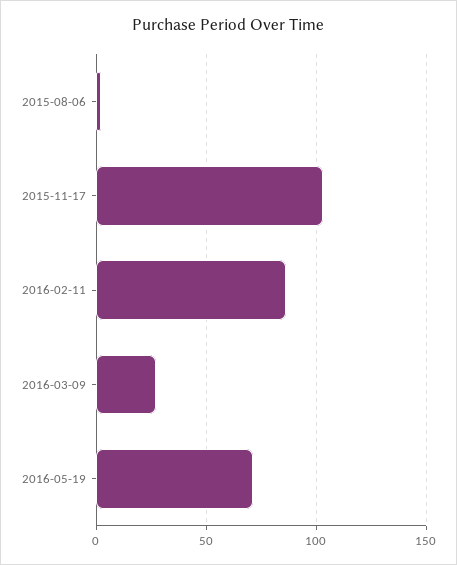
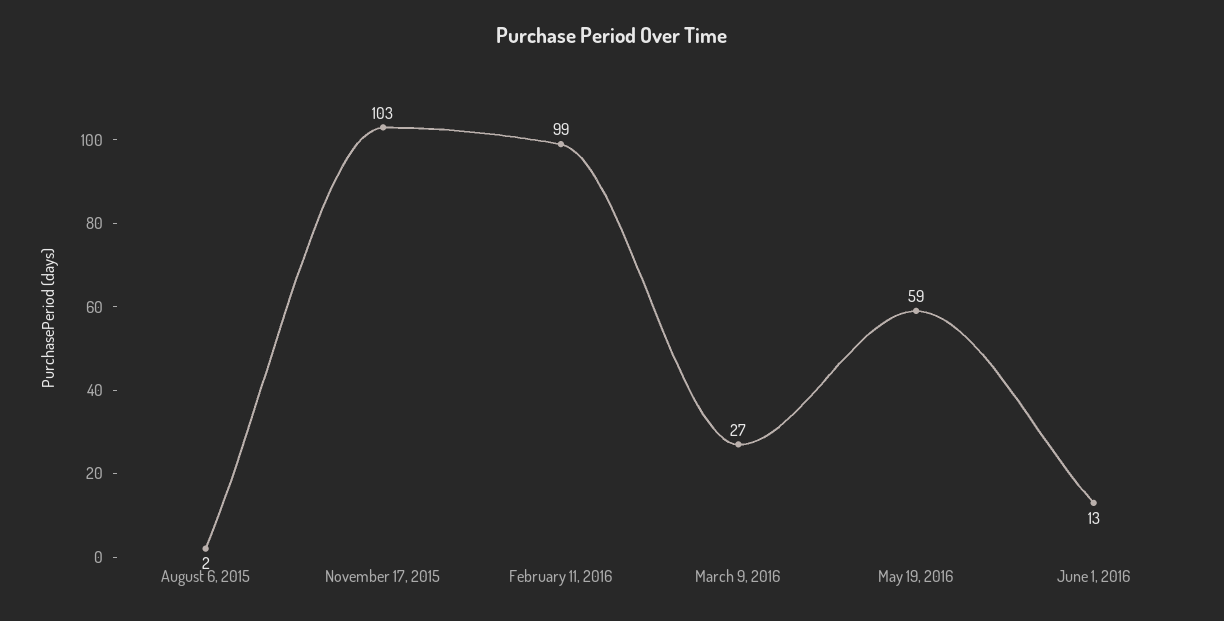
2016-02-11: 85 -> 99
2016-05-19: 70 -> 59
June 1, 2016: none -> 13

